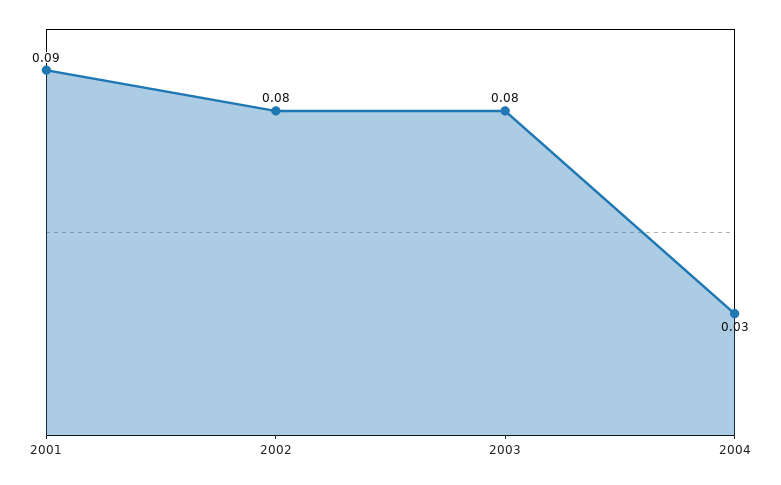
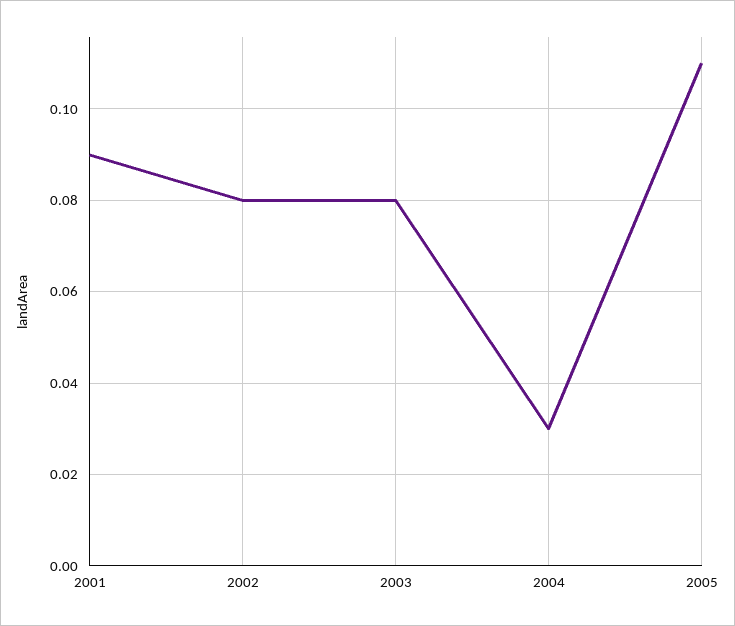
2005: none -> 0.11

